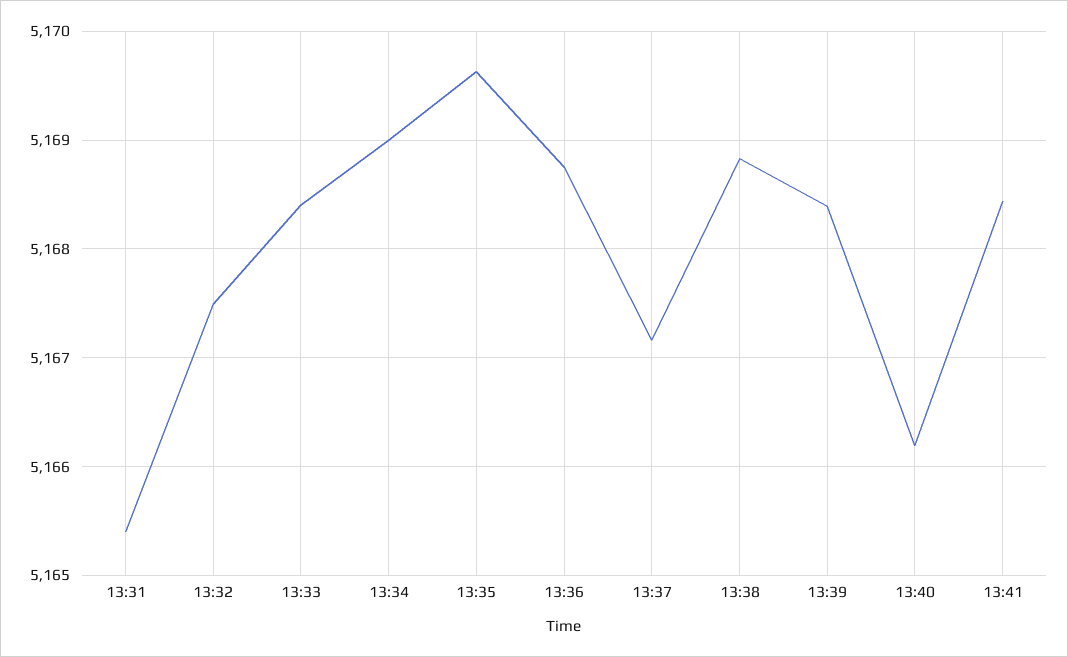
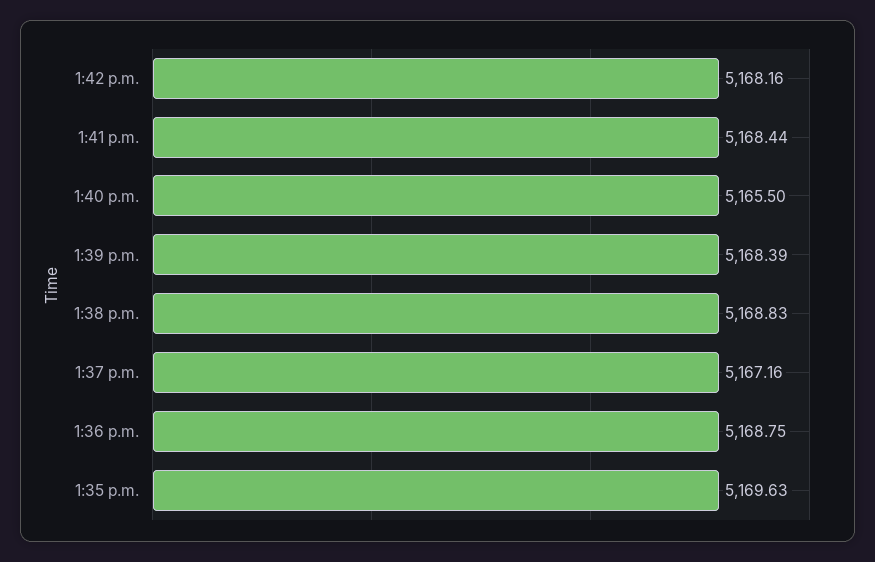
13:31: 5165.4 -> none
13:32: 5167.5 -> none
13:33: 5168.4 -> none
13:34: 5169 -> none
13:40: 5166.2 -> 5165.5
1:42 p.m.: none -> 5168.16

